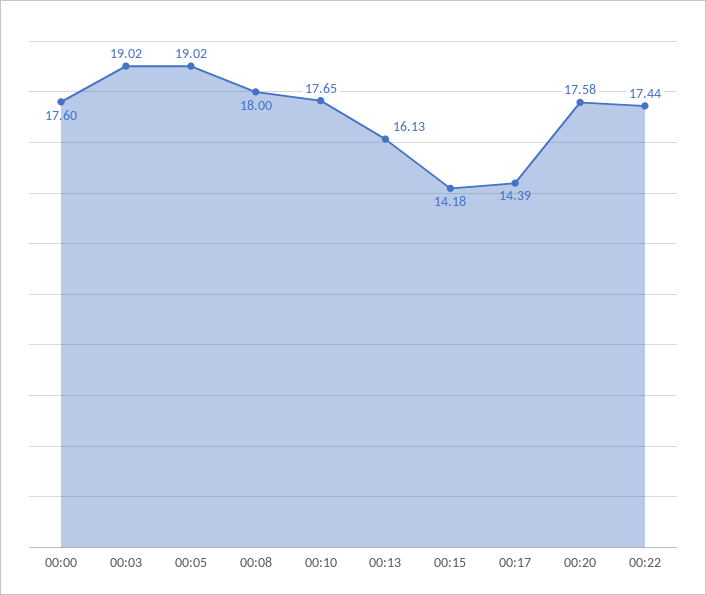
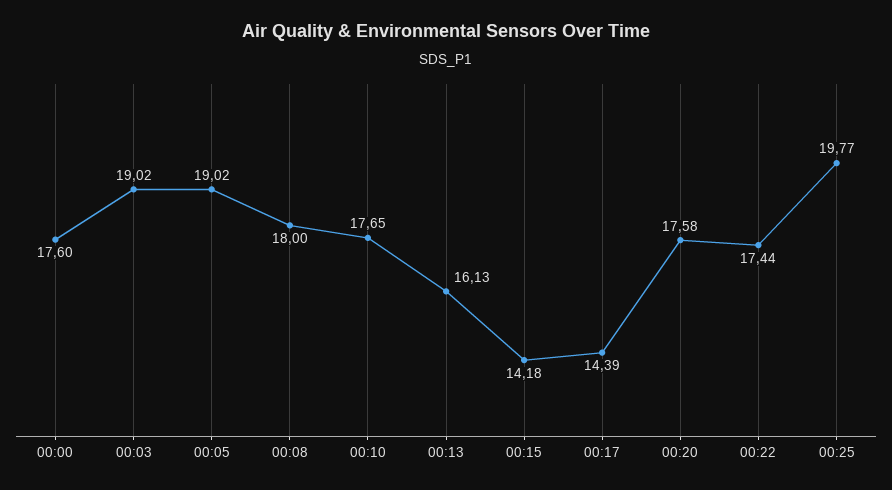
00:25: none -> 19.77

